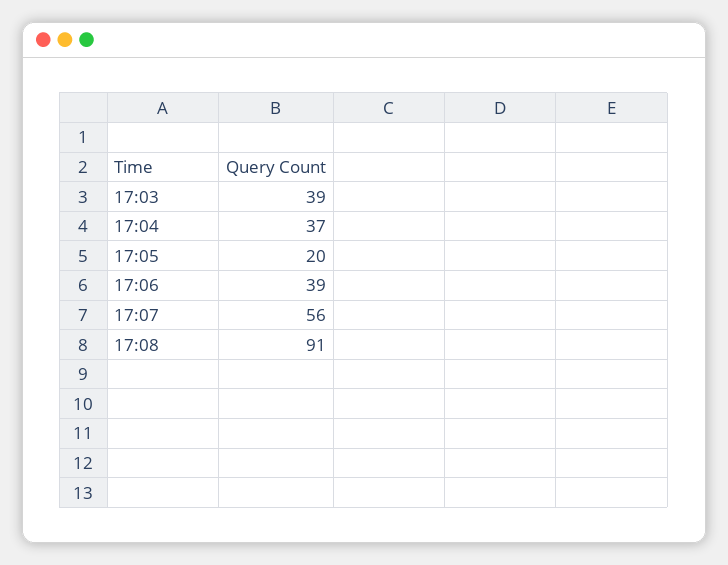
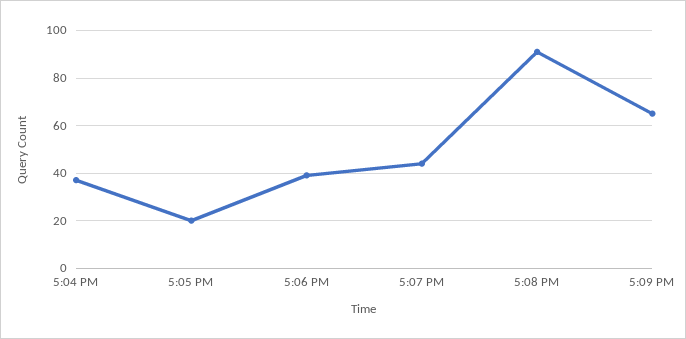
17:03: 39 -> none
17:07: 56 -> 45
5:09 PM: none -> 65

